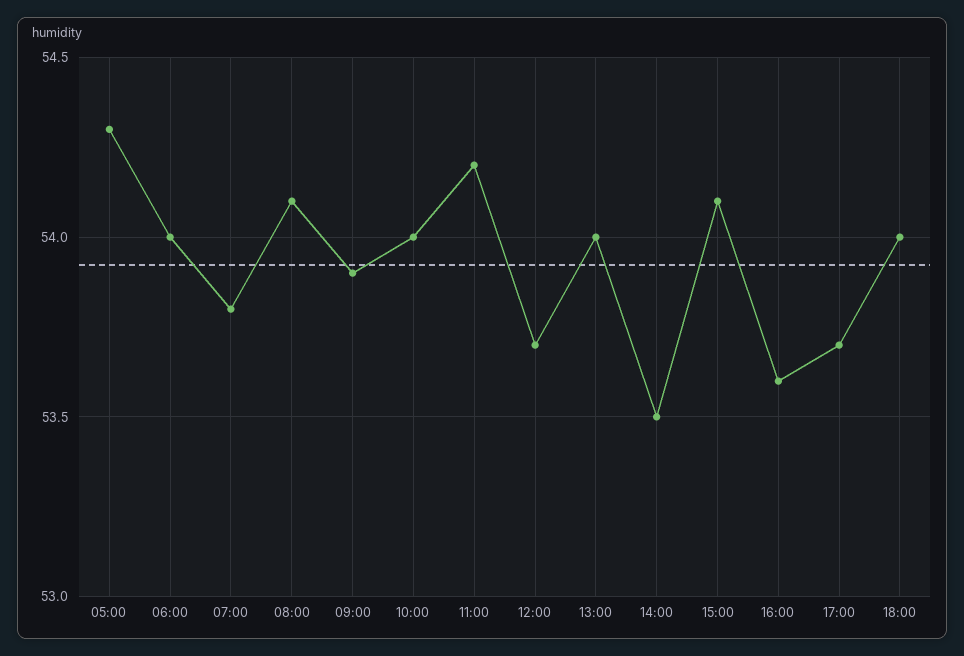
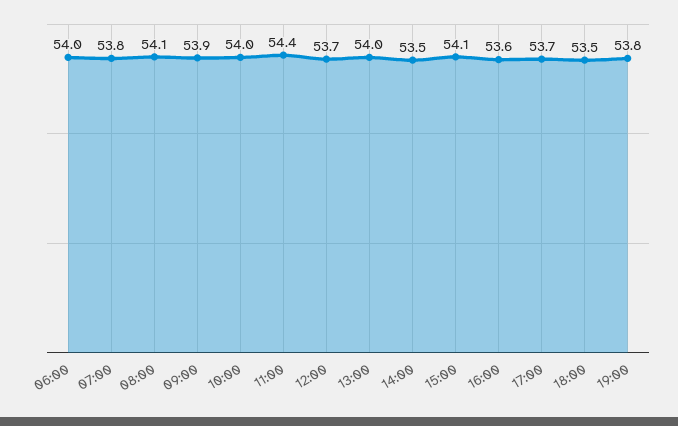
05:00: 54.3 -> none
11:00: 54.2 -> 54.4
18:00: 54 -> 53.5
19:00: none -> 53.8

